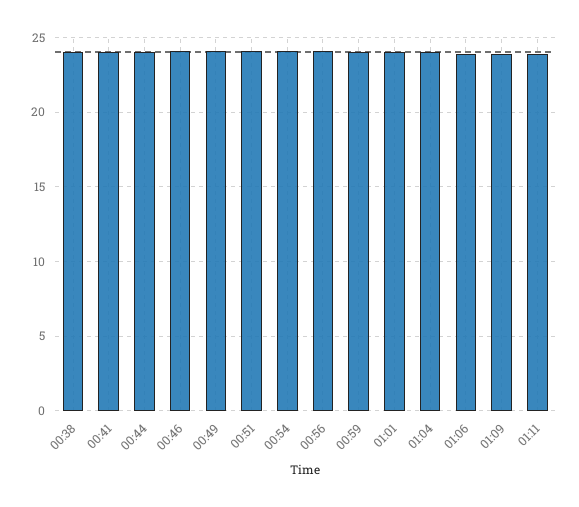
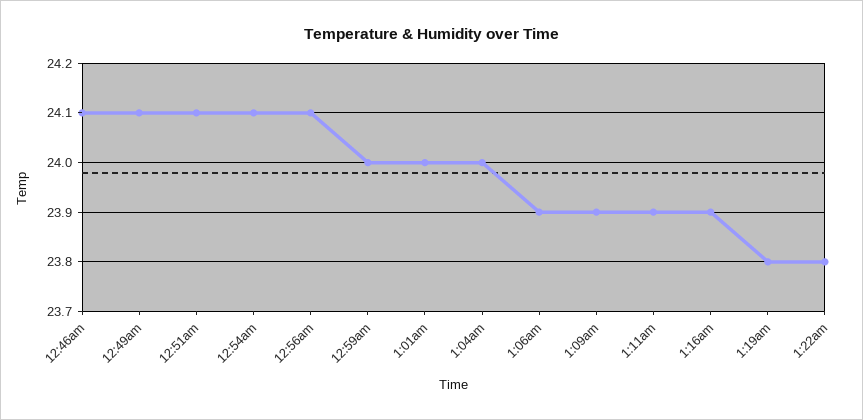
00:38: 24 -> none
00:41: 24 -> none
00:44: 24 -> none
1:16am: none -> 23.9
1:19am: none -> 23.8
1:22am: none -> 23.8

